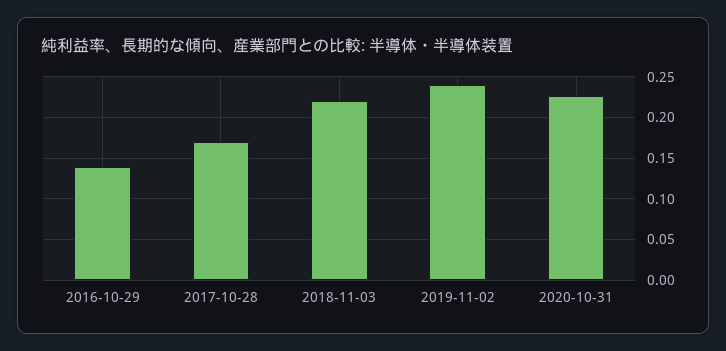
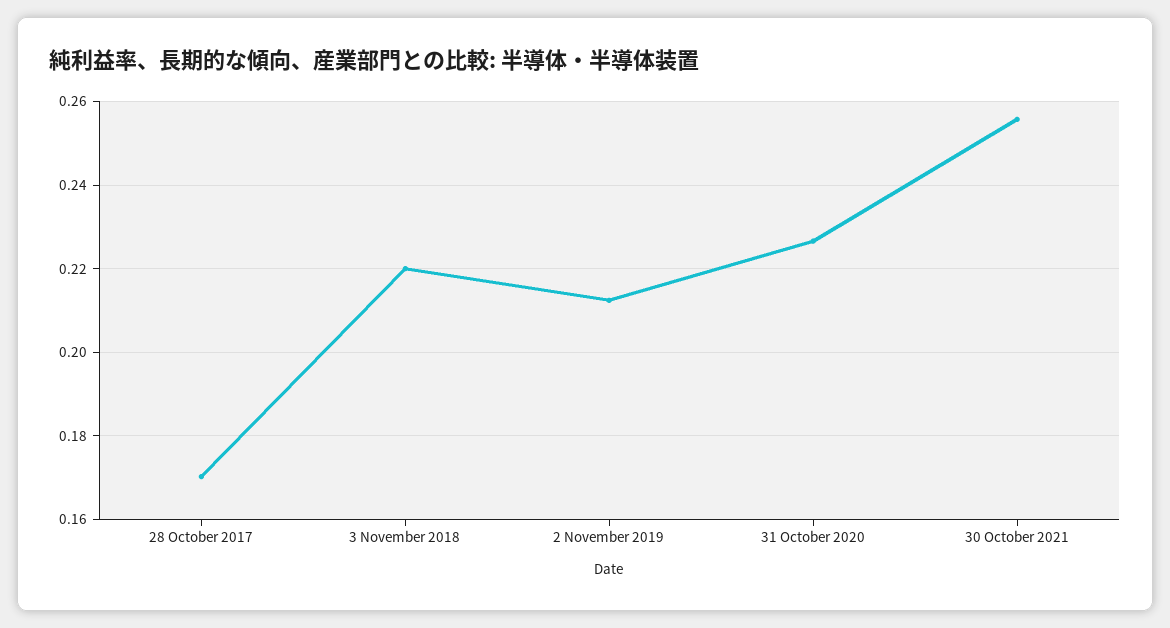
2016-10-29: 0.14 -> none
2019-11-02: 0.24 -> 0.212
30 October 2021: none -> 0.256

